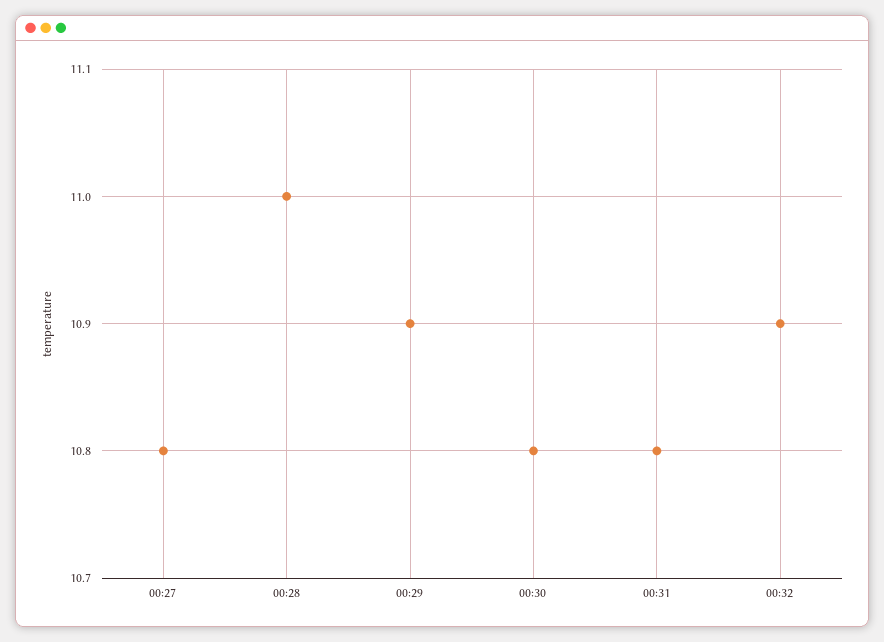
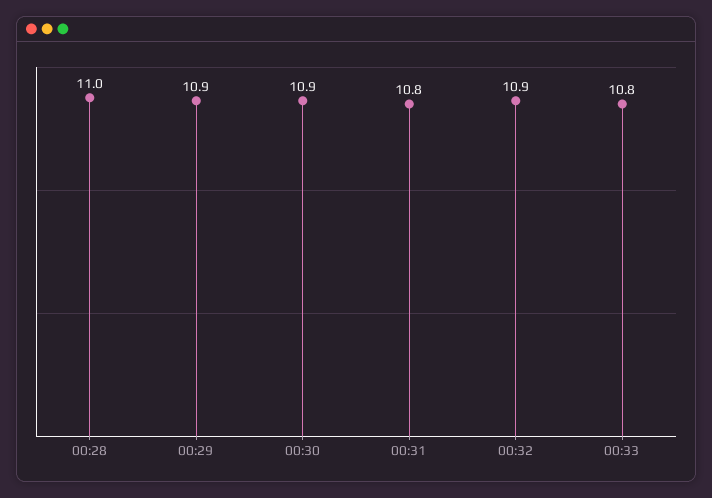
00:27: 10.8 -> none
00:30: 10.8 -> 10.9
00:33: none -> 10.8

